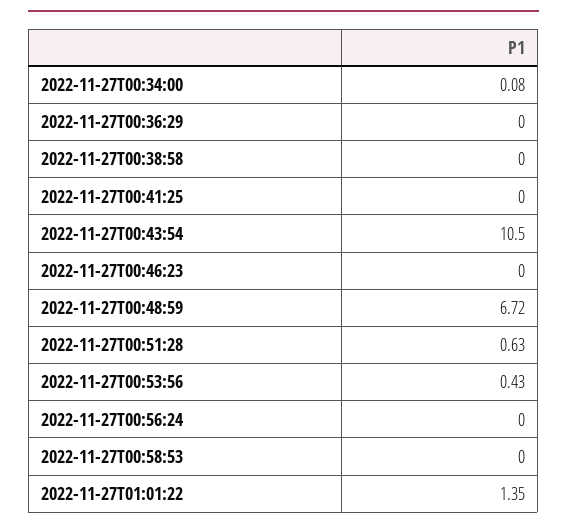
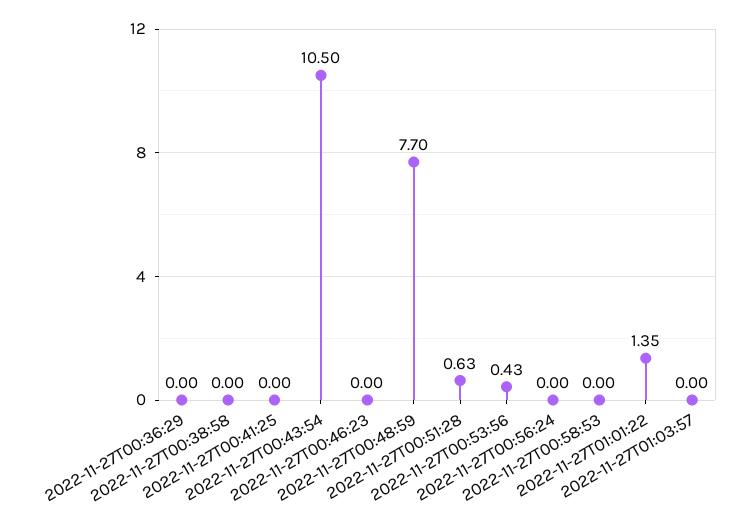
2022-11-27T00:34:00: 0.08 -> none
2022-11-27T00:48:59: 6.72 -> 7.7
2022-11-27T01:03:57: none -> 0

